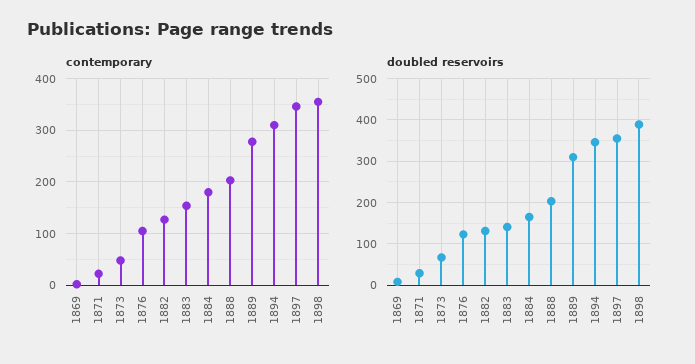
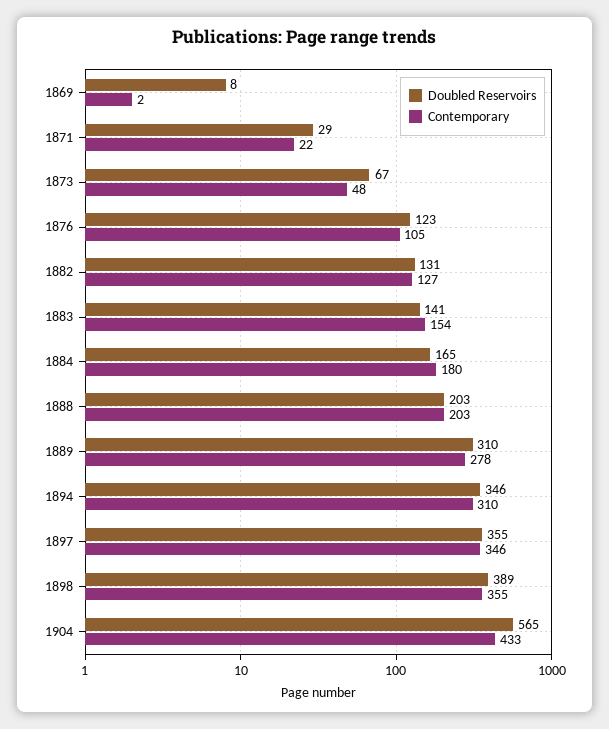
doubled reservoirs, 1904: none -> 565
contemporary, 1904: none -> 433

